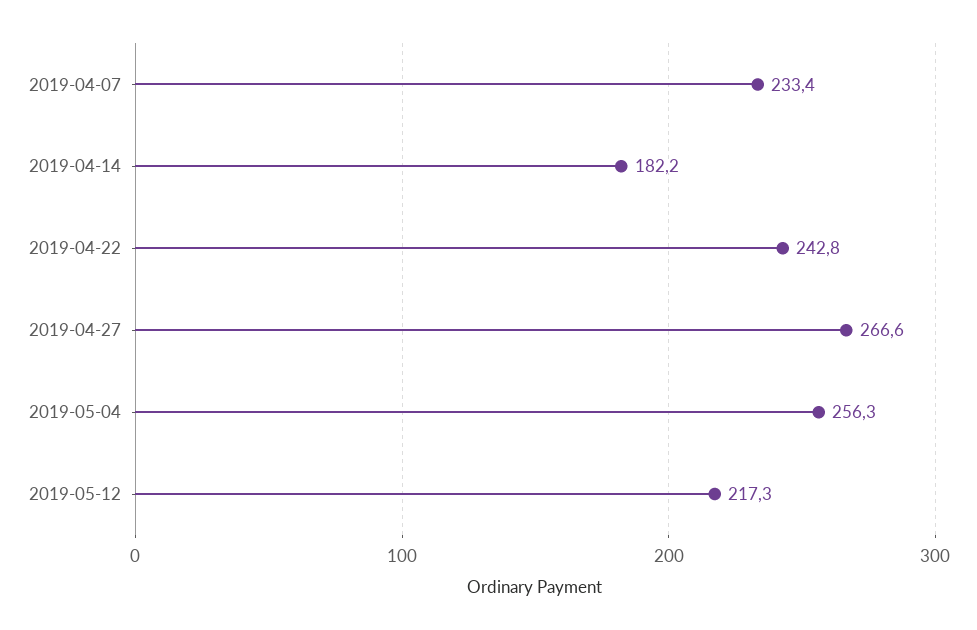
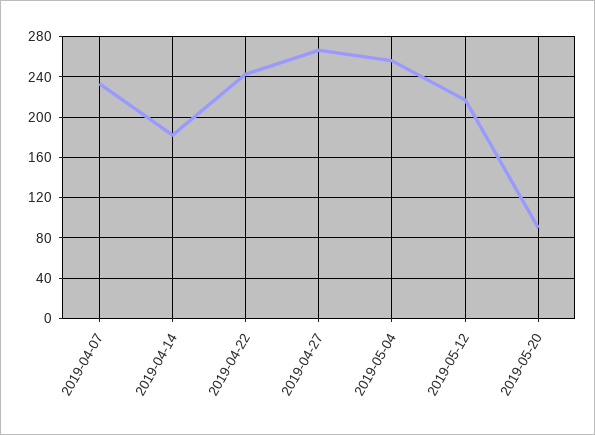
2019-05-20: none -> 90

